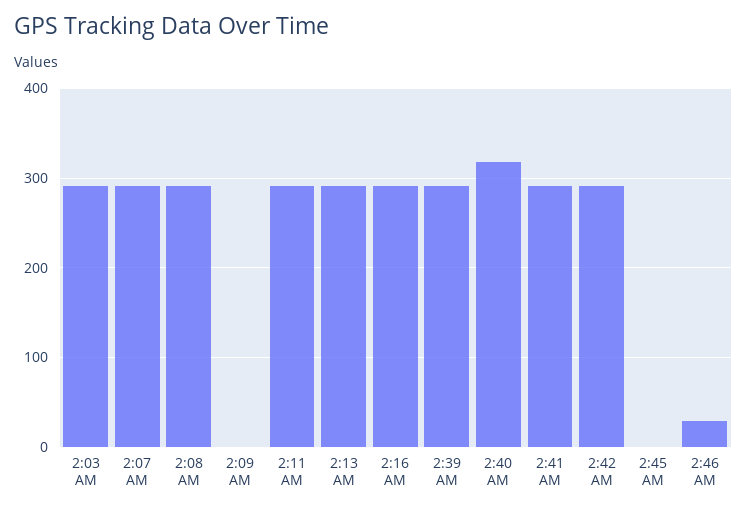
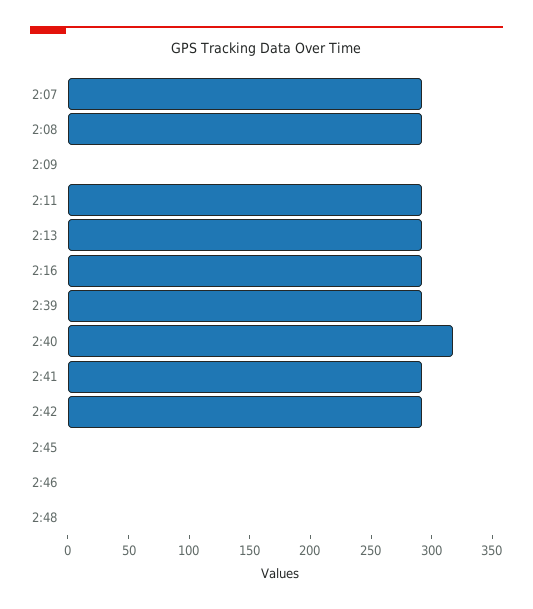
2:03 AM: 290 -> none
2:46 AM: 30 -> 0
2:48: none -> 0

